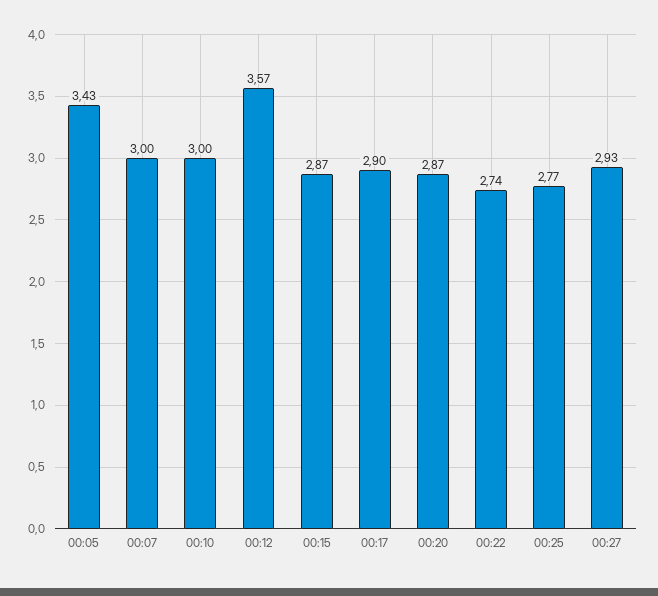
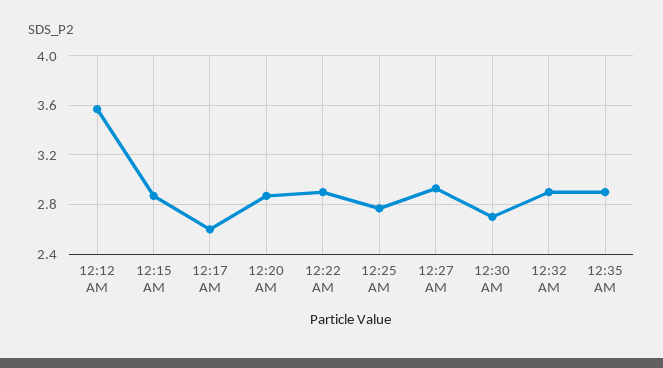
00:05: 3.43 -> none
00:07: 3 -> none
00:10: 3 -> none
00:17: 2.9 -> 2.6
00:22: 2.74 -> 2.9
12:30 AM: none -> 2.7
12:32 AM: none -> 2.9
12:35 AM: none -> 2.9

